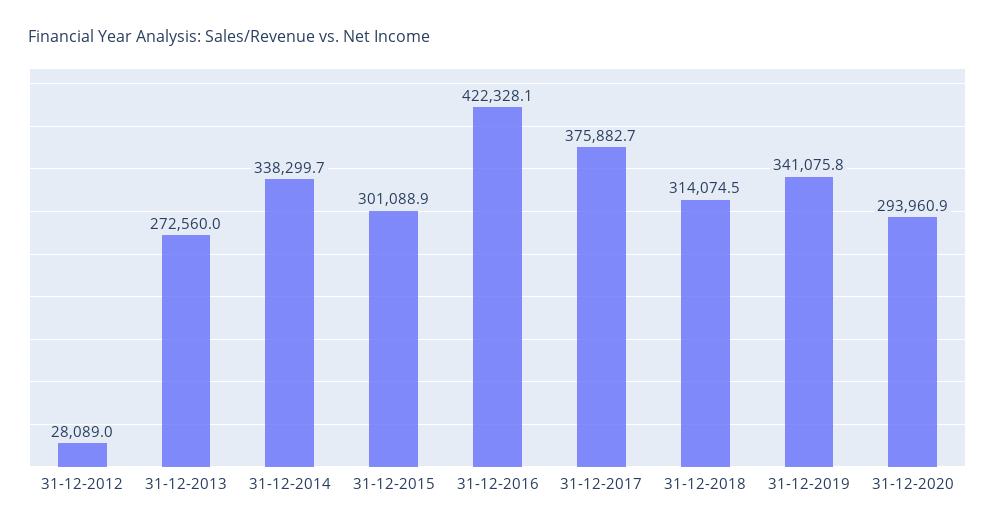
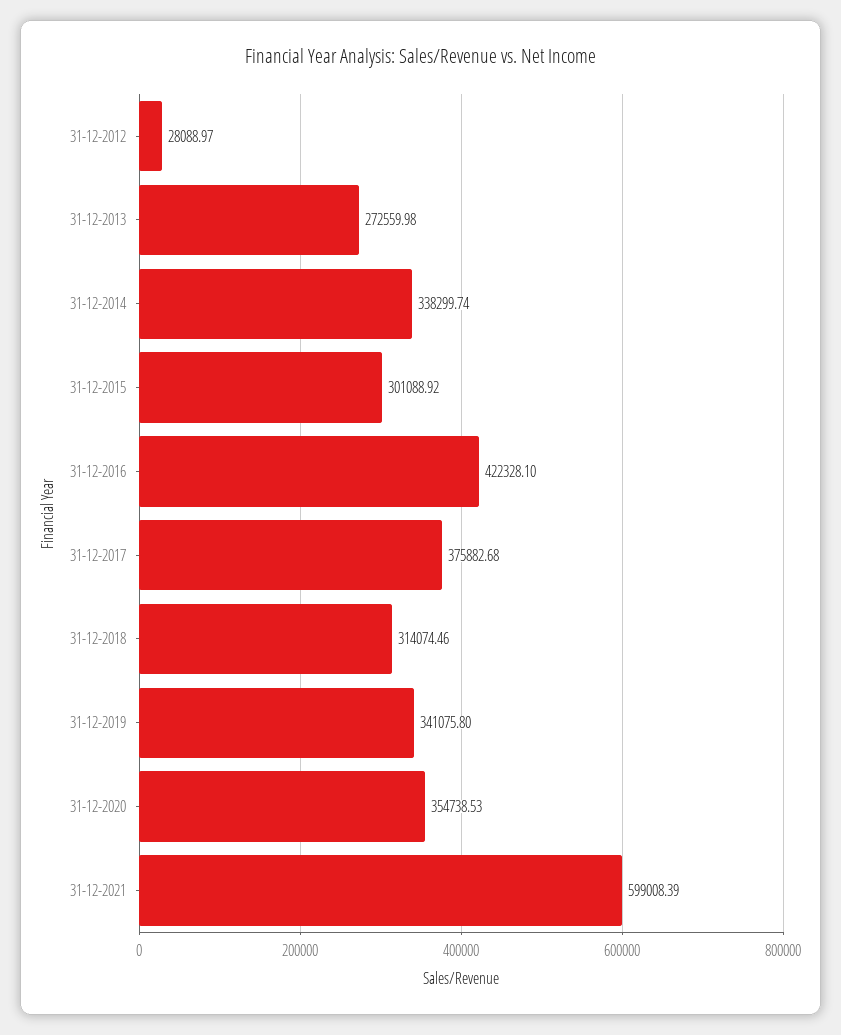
31-12-2020: 293960.9 -> 354738.53
31-12-2021: none -> 599008.39

